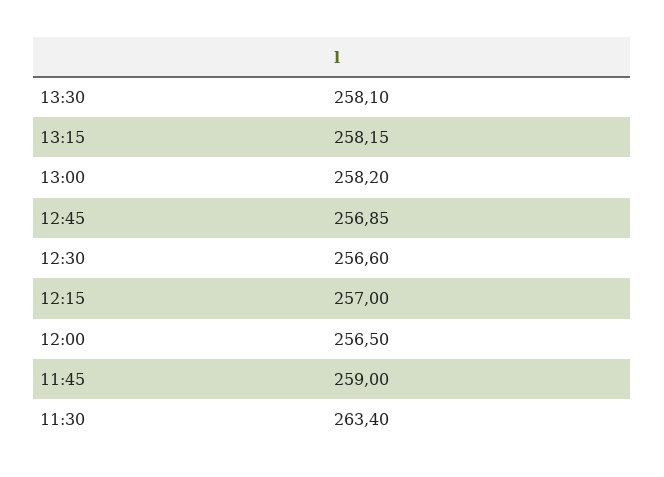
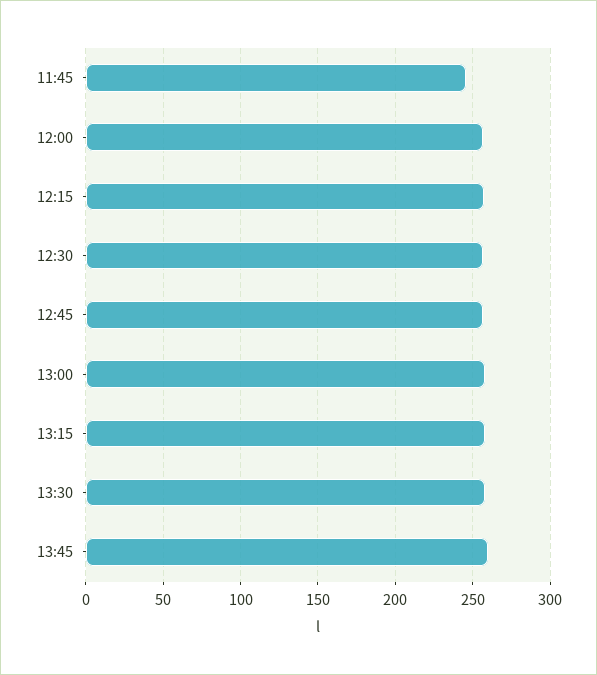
11:45: 259 -> 245
11:30: 263.4 -> none
13:45: none -> 260

